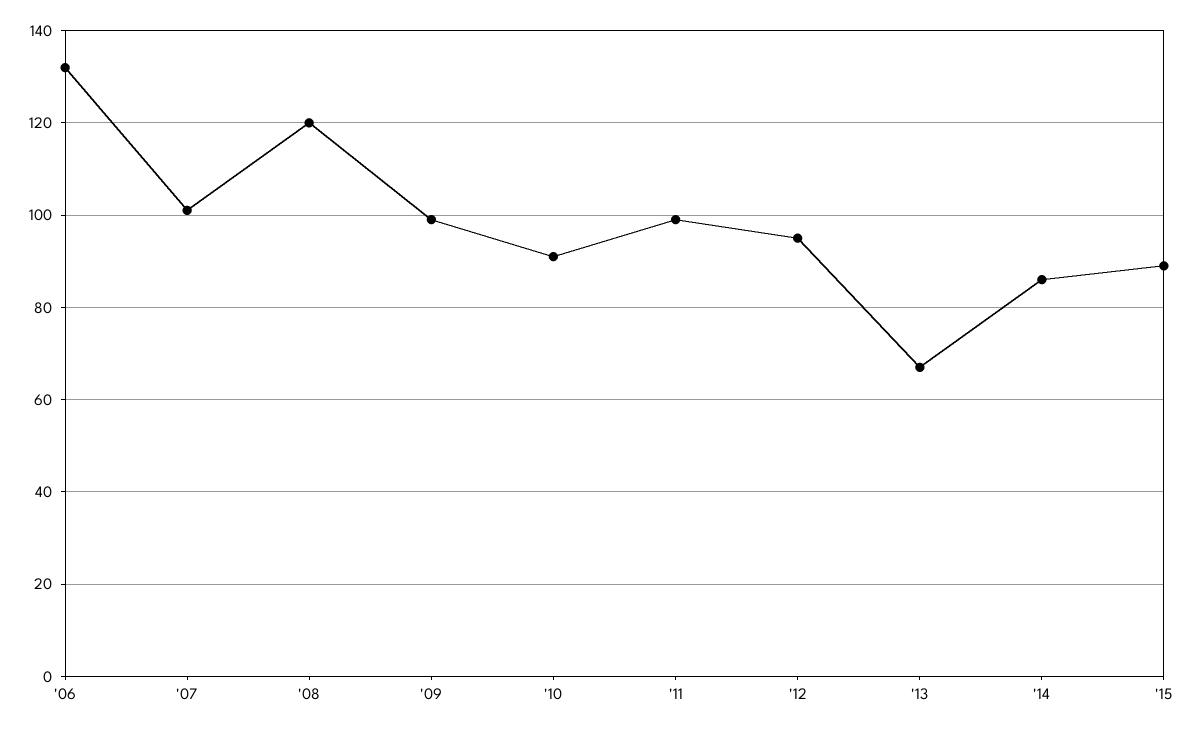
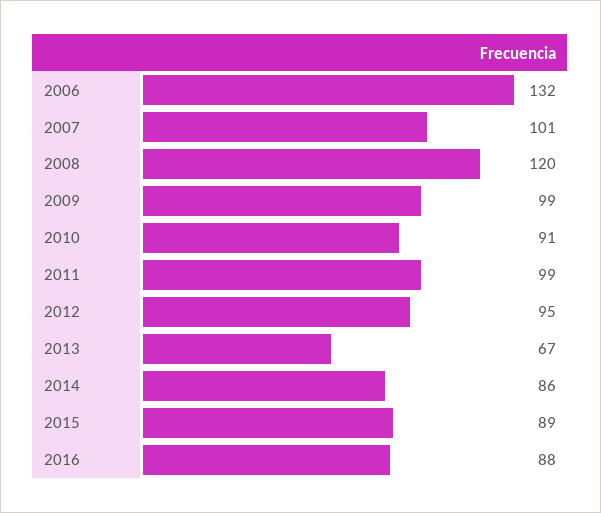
2016: none -> 88

